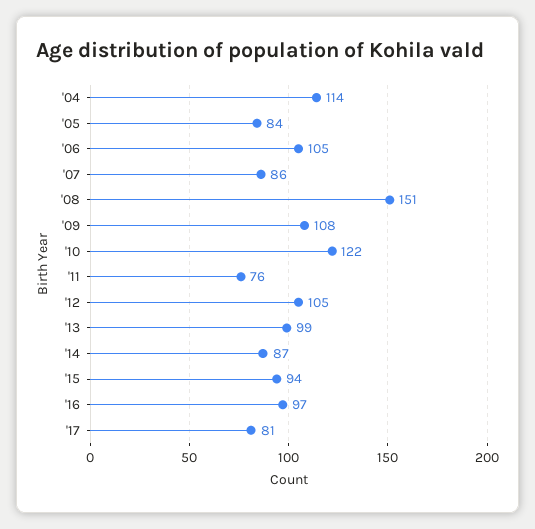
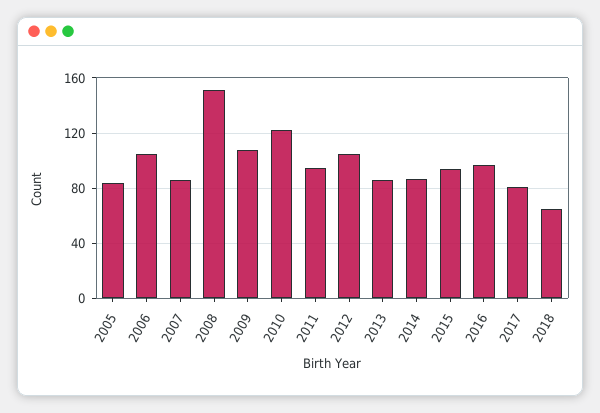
'04: 114 -> none
'11: 76 -> 95
'13: 99 -> 85
2018: none -> 65

